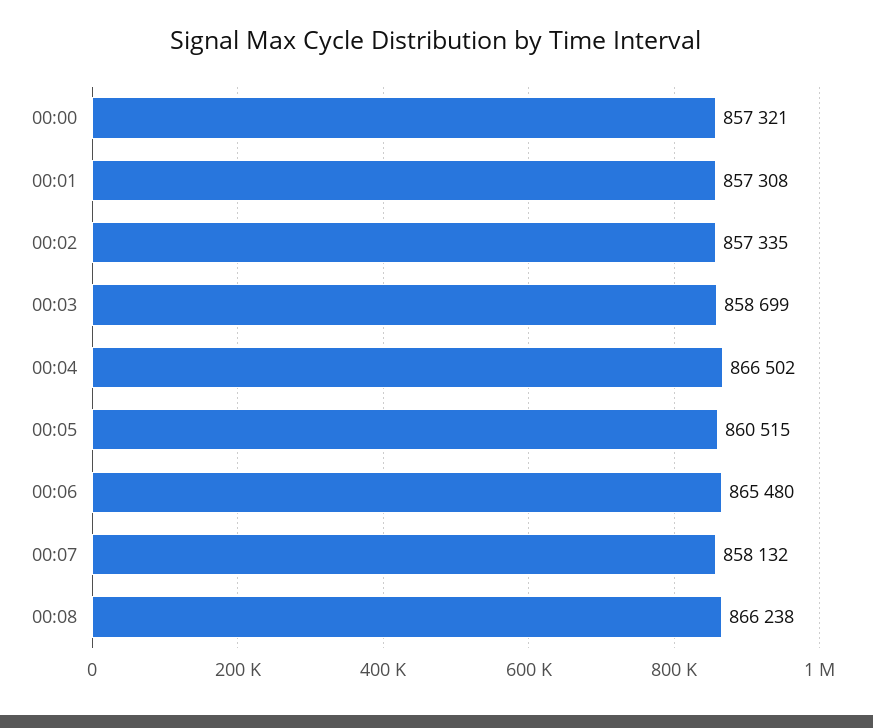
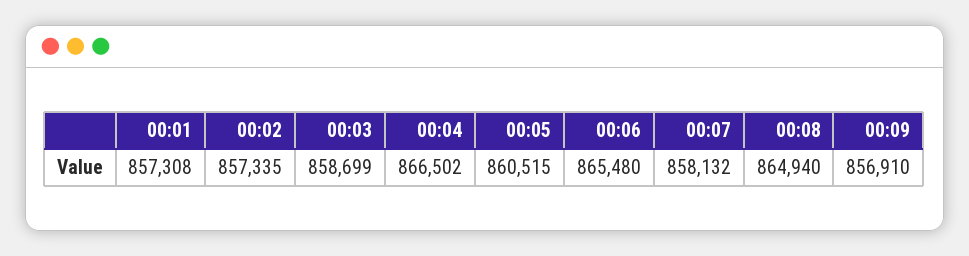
00:00: 857321 -> none
00:08: 866238 -> 864940
00:09: none -> 856910

